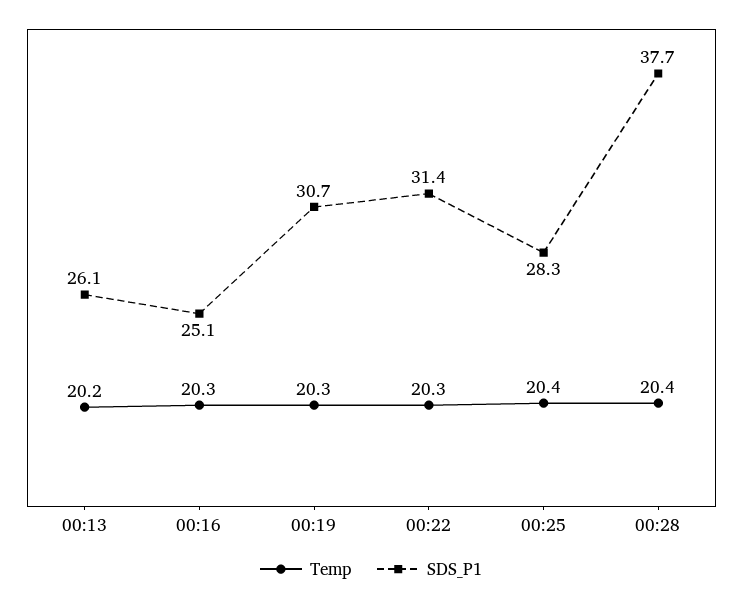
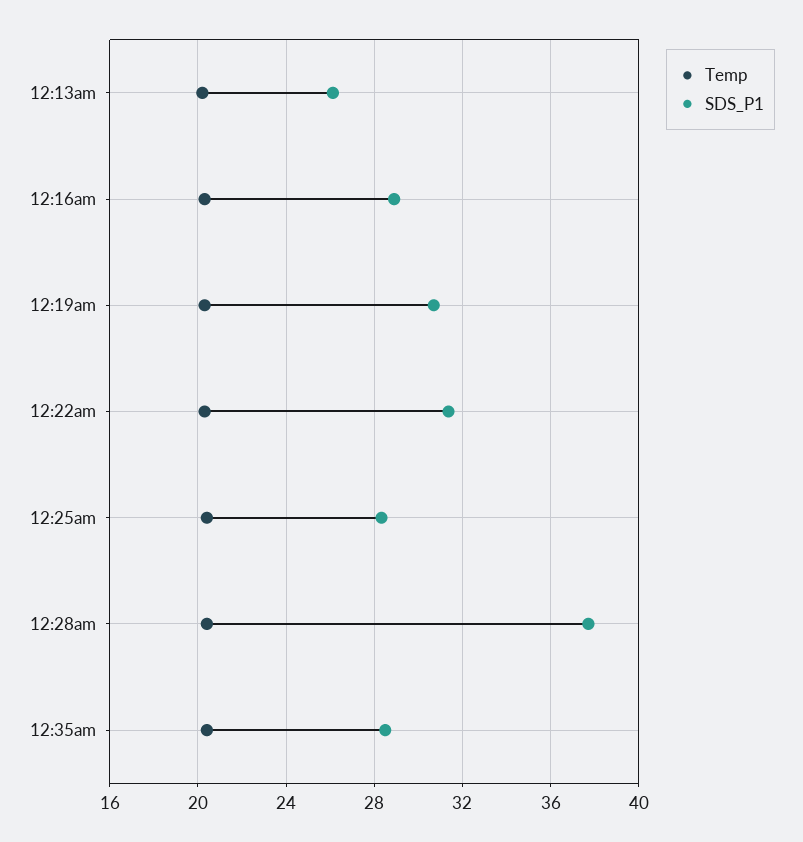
SDS_P1, 00:16: 25.1 -> 29
Temp, 12:35am: none -> 20.5
SDS_P1, 12:35am: none -> 28.5

